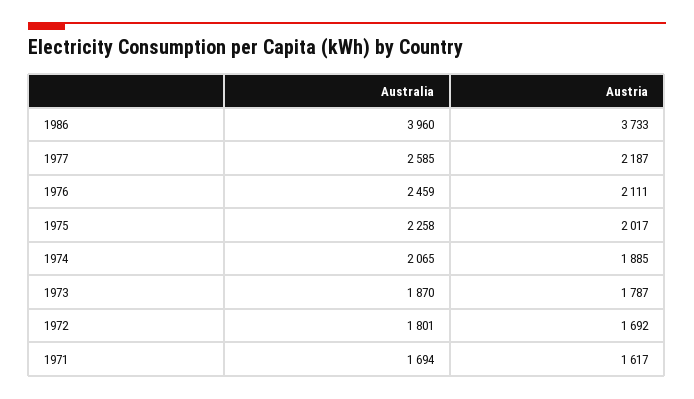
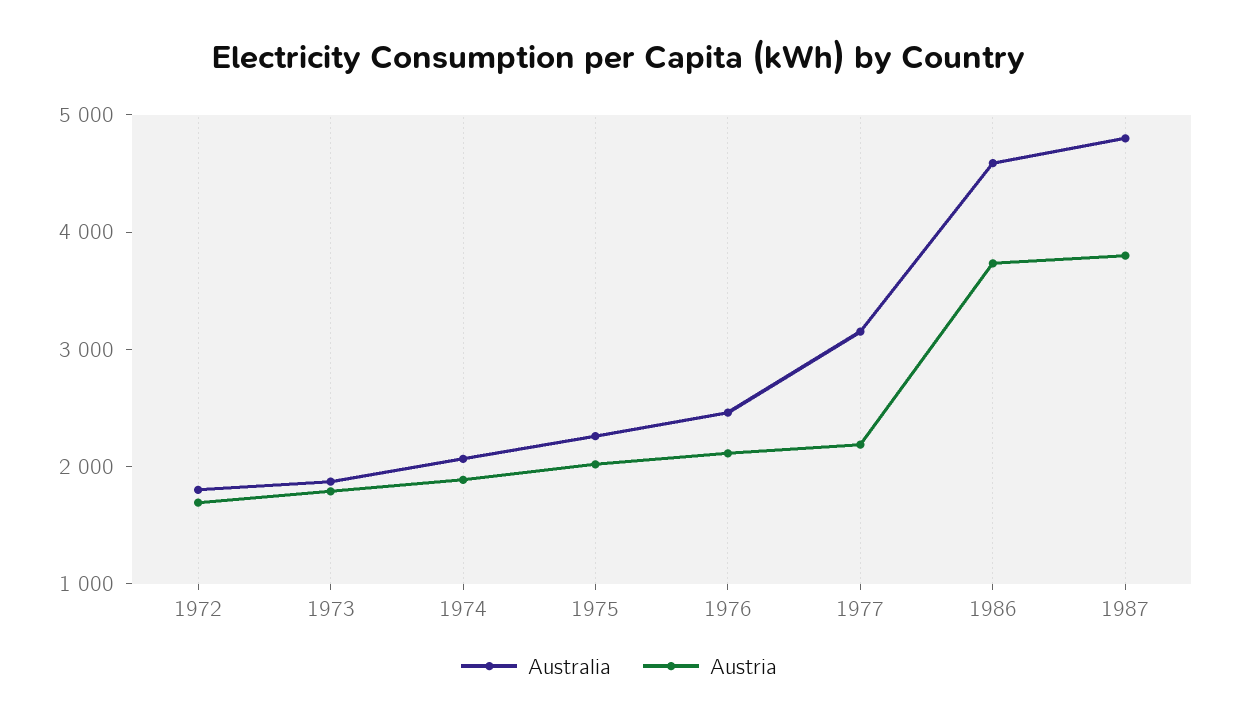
Australia, 1986: 3960 -> 4600
Australia, 1977: 2585 -> 3200
Australia, 1971: 1694 -> none
Austria, 1971: 1617 -> none
Australia, 1987: none -> 4800
Austria, 1987: none -> 3800

